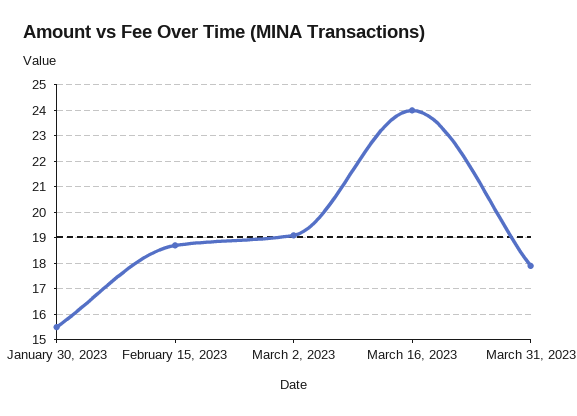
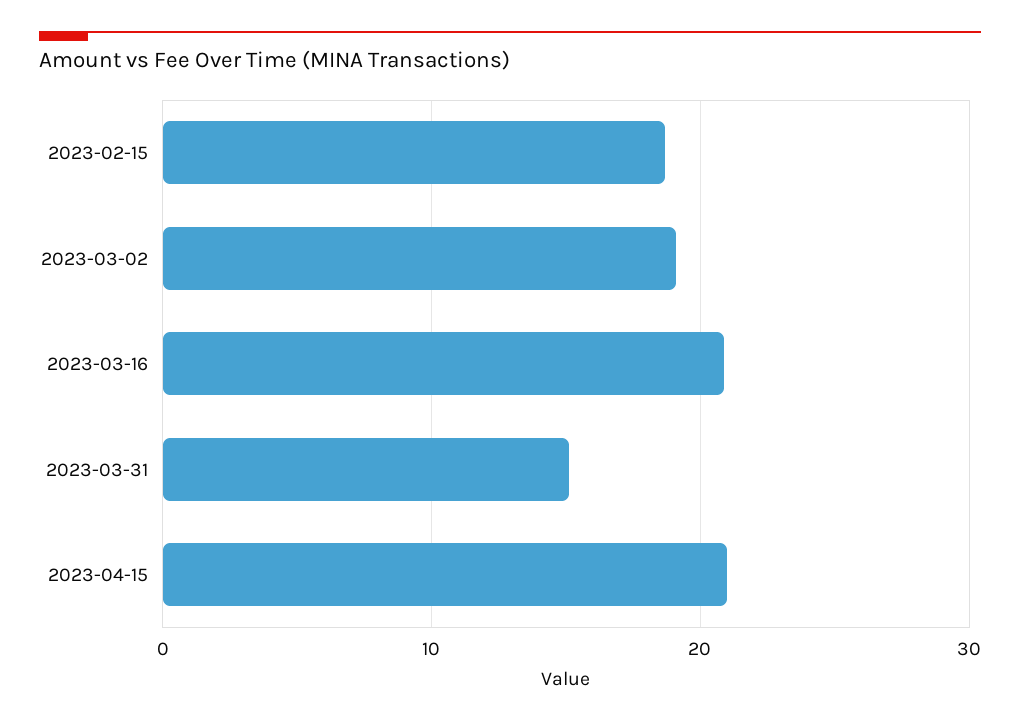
January 30, 2023: 15.5 -> none
March 16, 2023: 24 -> 21
March 31, 2023: 18 -> 15
2023-04-15: none -> 21

